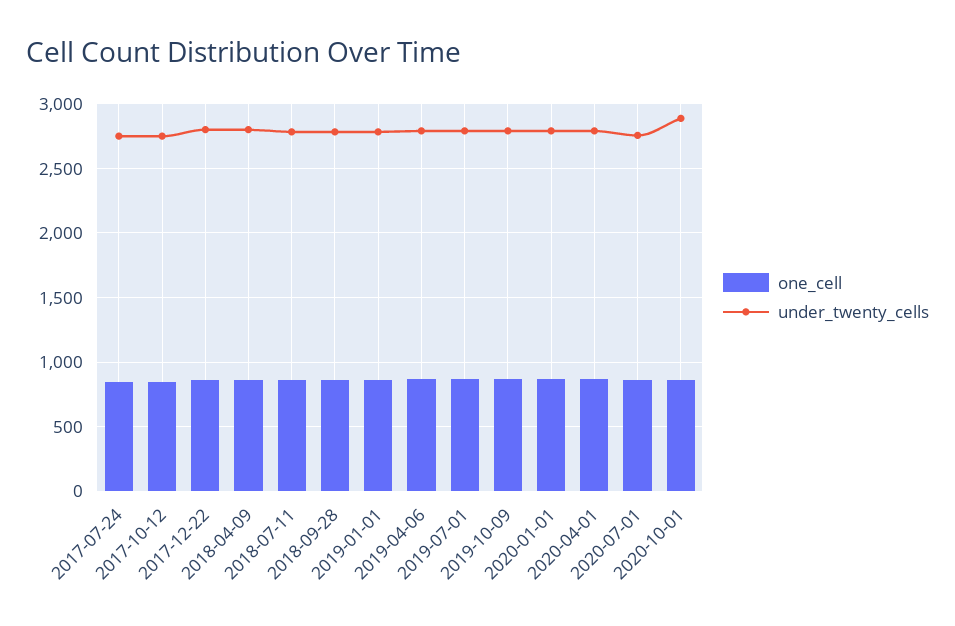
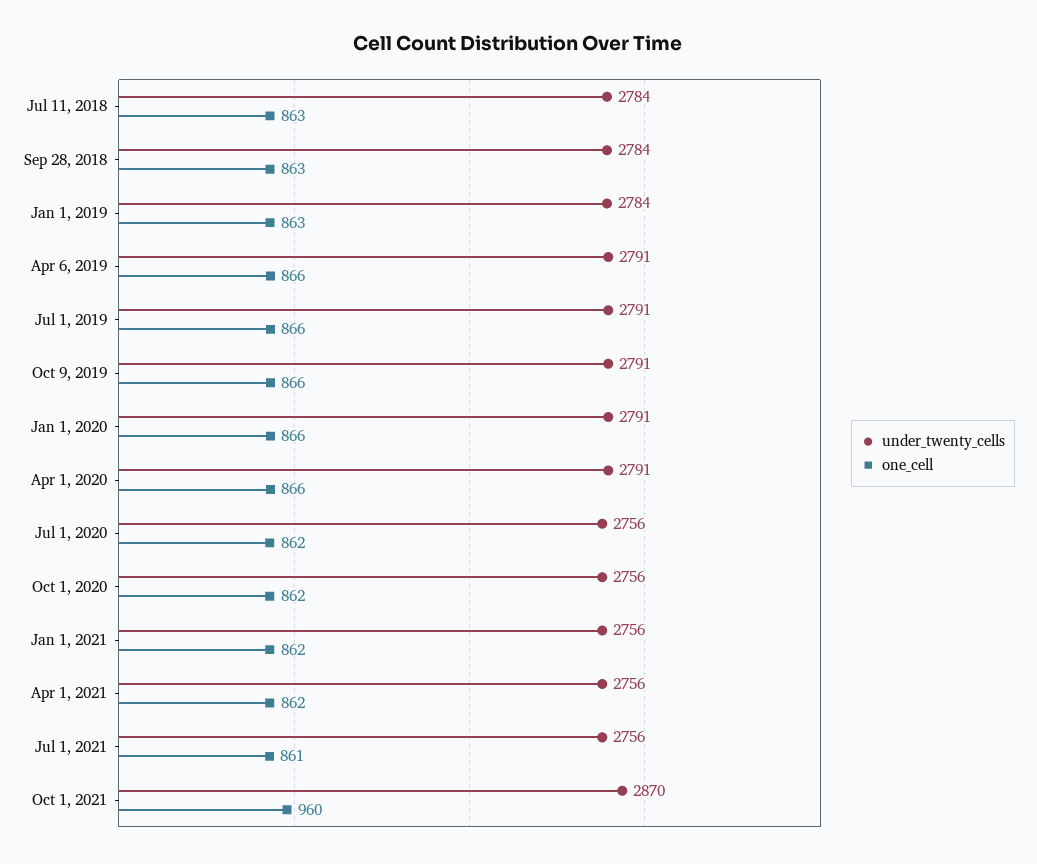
one_cell, 2017-07-24: 850 -> none
under_twenty_cells, 2017-07-24: 2750 -> none
one_cell, 2017-10-12: 850 -> none
under_twenty_cells, 2017-10-12: 2750 -> none
one_cell, 2017-12-22: 850 -> none
under_twenty_cells, 2017-12-22: 2800 -> none
one_cell, 2018-04-09: 850 -> none
under_twenty_cells, 2018-04-09: 2800 -> none
under_twenty_cells, 2020-10-01: 2900 -> 2756
under_twenty_cells, Jan 1, 2021: none -> 2756
one_cell, Jan 1, 2021: none -> 862
under_twenty_cells, Apr 1, 2021: none -> 2756
one_cell, Apr 1, 2021: none -> 862
under_twenty_cells, Jul 1, 2021: none -> 2756
one_cell, Jul 1, 2021: none -> 861
under_twenty_cells, Oct 1, 2021: none -> 2870
one_cell, Oct 1, 2021: none -> 960

